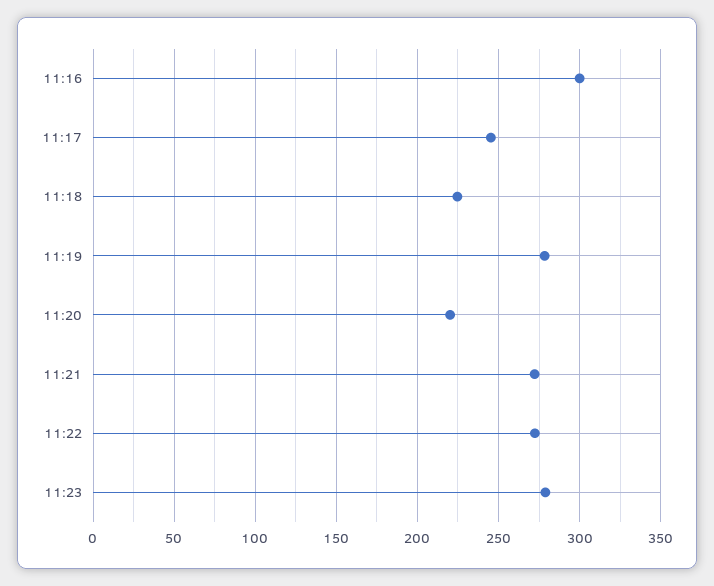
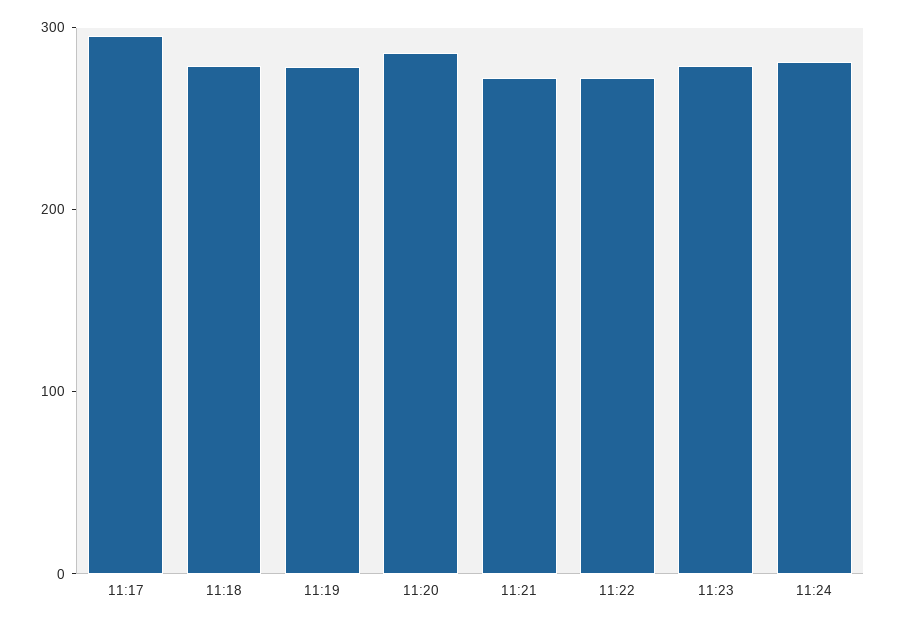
11:16: 300 -> none
11:17: 245 -> 300
11:18: 225 -> 280
11:20: 220 -> 280
11:24: none -> 280

